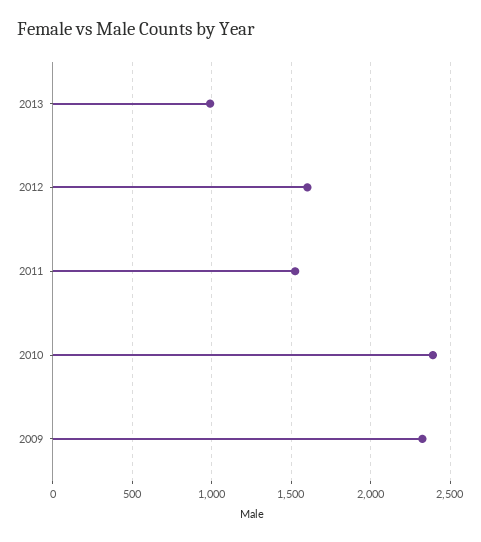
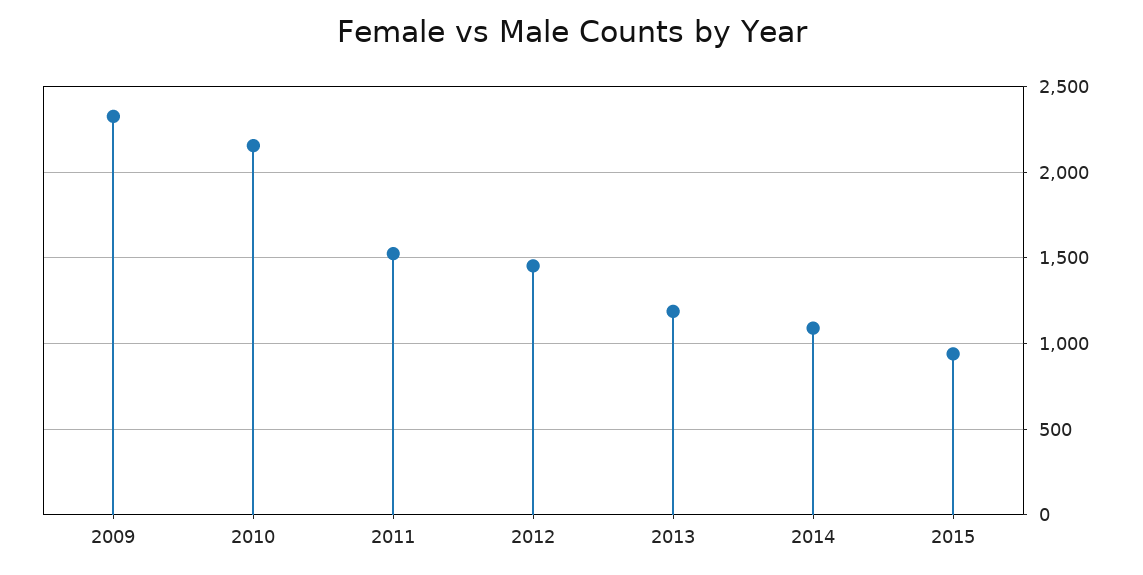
2013: 1000 -> 1200
2012: 1600 -> 1450
2010: 2400 -> 2150
2014: none -> 1100
2015: none -> 950

